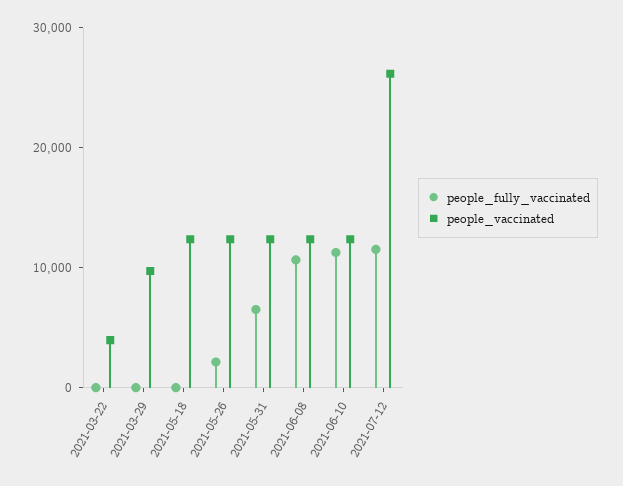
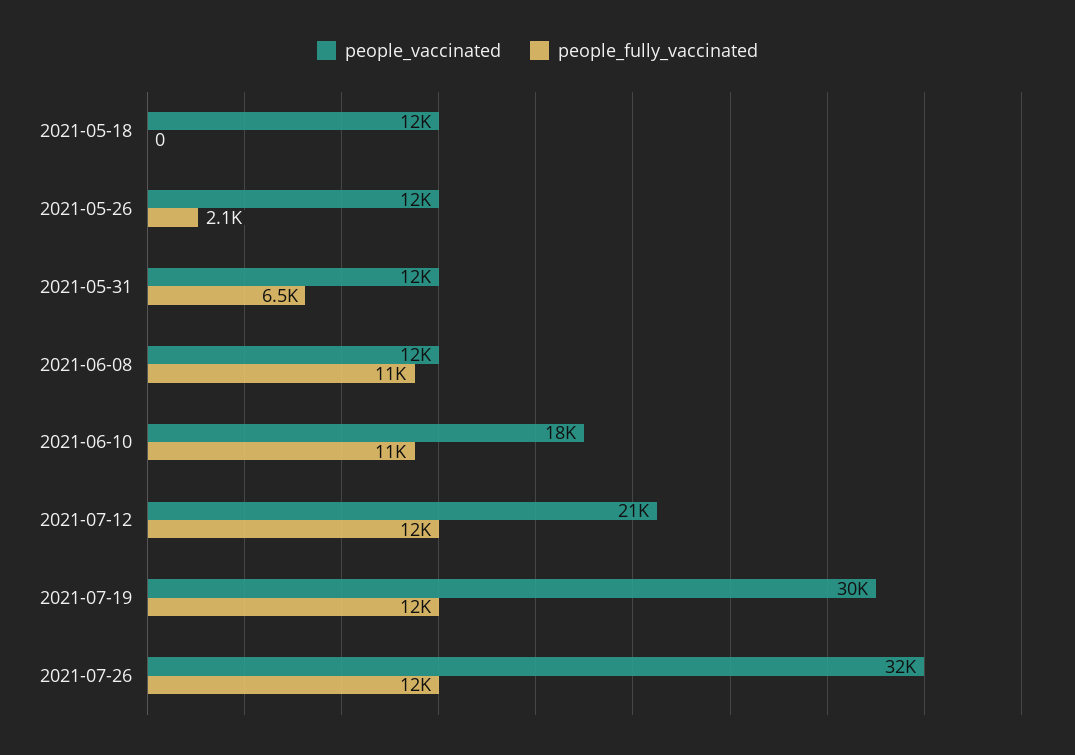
people_fully_vaccinated, 2021-03-22: 0 -> none
people_vaccinated, 2021-03-22: 4000 -> none
people_fully_vaccinated, 2021-03-29: 0 -> none
people_vaccinated, 2021-03-29: 10000 -> none
people_vaccinated, 2021-06-10: 12000 -> 18000
people_vaccinated, 2021-07-12: 26000 -> 21000
people_vaccinated, 2021-07-19: none -> 30000
people_fully_vaccinated, 2021-07-19: none -> 12000
people_vaccinated, 2021-07-26: none -> 32000
people_fully_vaccinated, 2021-07-26: none -> 12000

